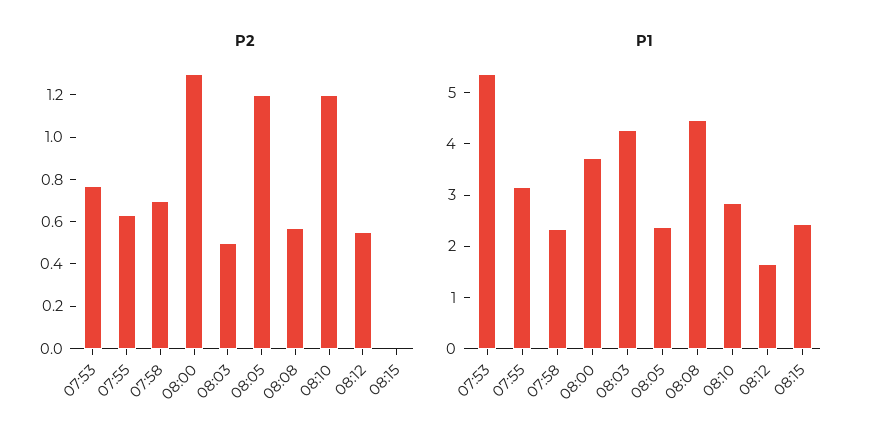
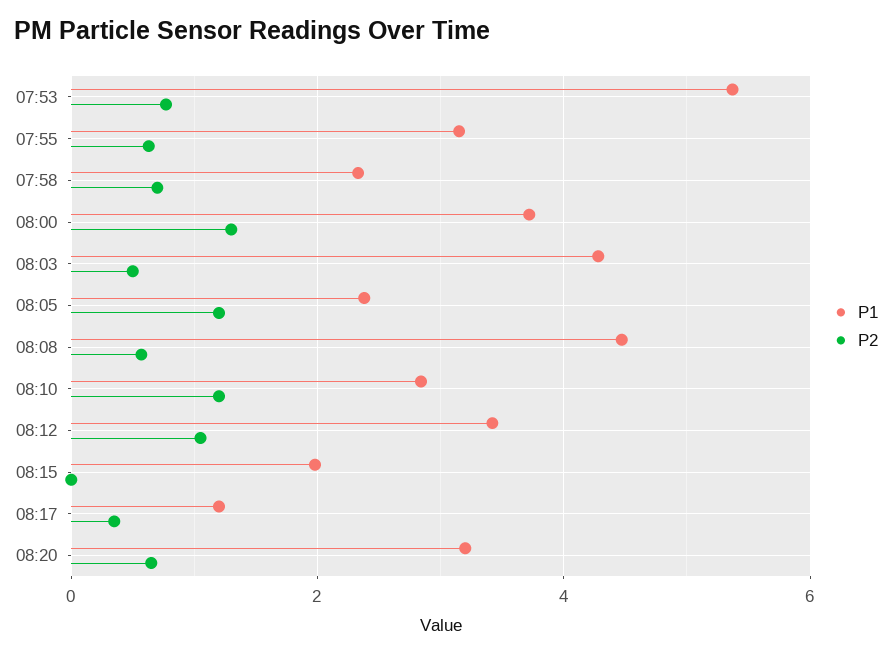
P2, 08:12: 0.55 -> 1
P1, 08:12: 1.6 -> 3.4
P1, 08:15: 2.4 -> 2
P1, 08:17: none -> 1.2
P2, 08:17: none -> 0.4
P1, 08:20: none -> 3.2
P2, 08:20: none -> 0.6

